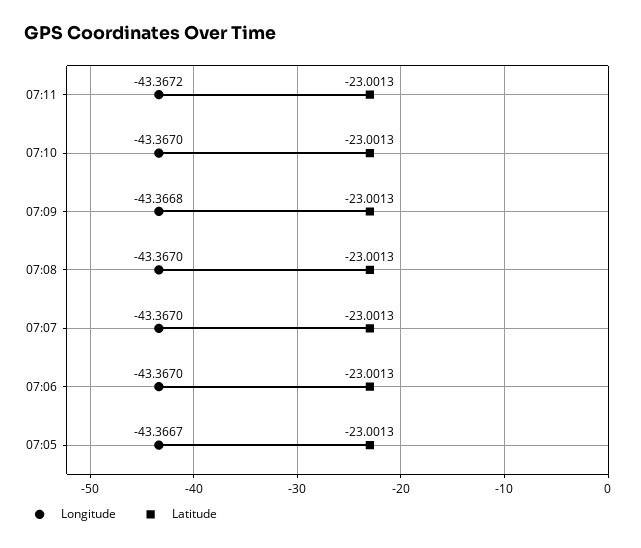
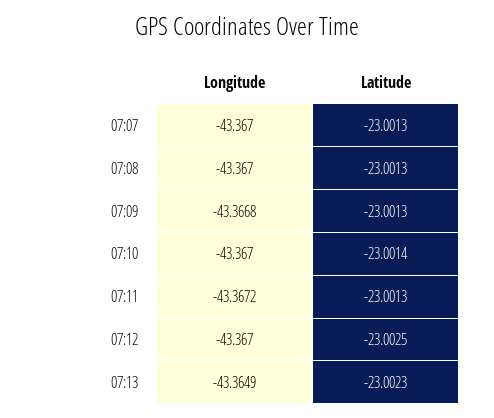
Latitude, 07:10: -23.0013 -> -23.0014
Longitude, 07:06: -43.367 -> none
Latitude, 07:06: -23.0013 -> none
Longitude, 07:05: -43.3667 -> none
Latitude, 07:05: -23.0013 -> none
Longitude, 07:12: none -> -43.367
Latitude, 07:12: none -> -23.0025
Longitude, 07:13: none -> -43.3649
Latitude, 07:13: none -> -23.0023

